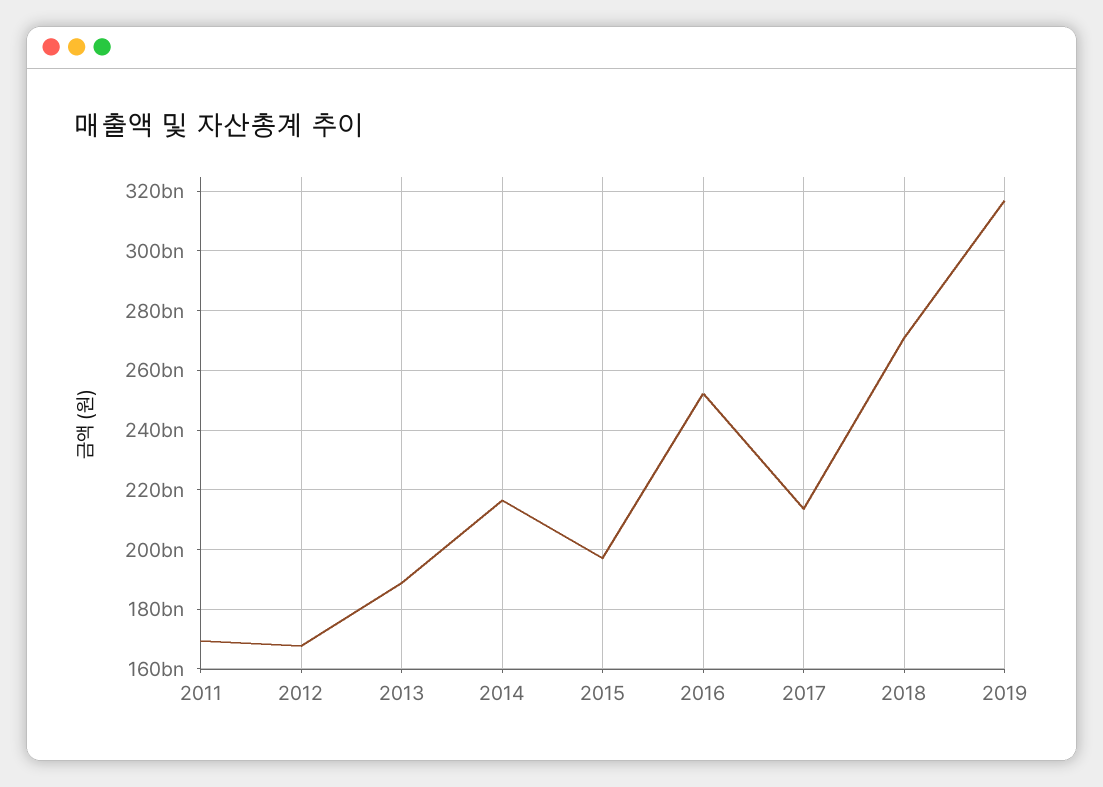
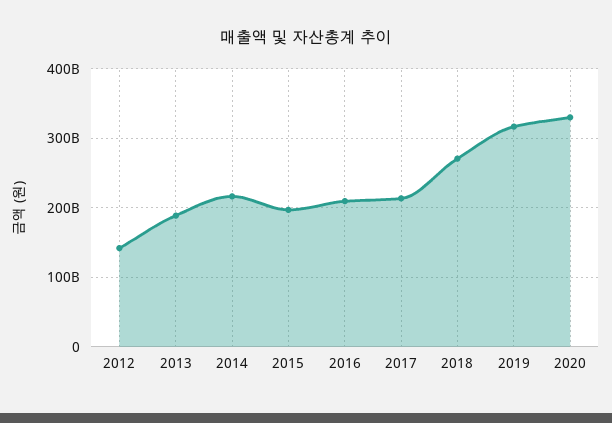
2011: 170000000000 -> none
2012: 167500000000 -> 140000000000
2016: 252500000000 -> 210000000000
2020: none -> 330000000000

